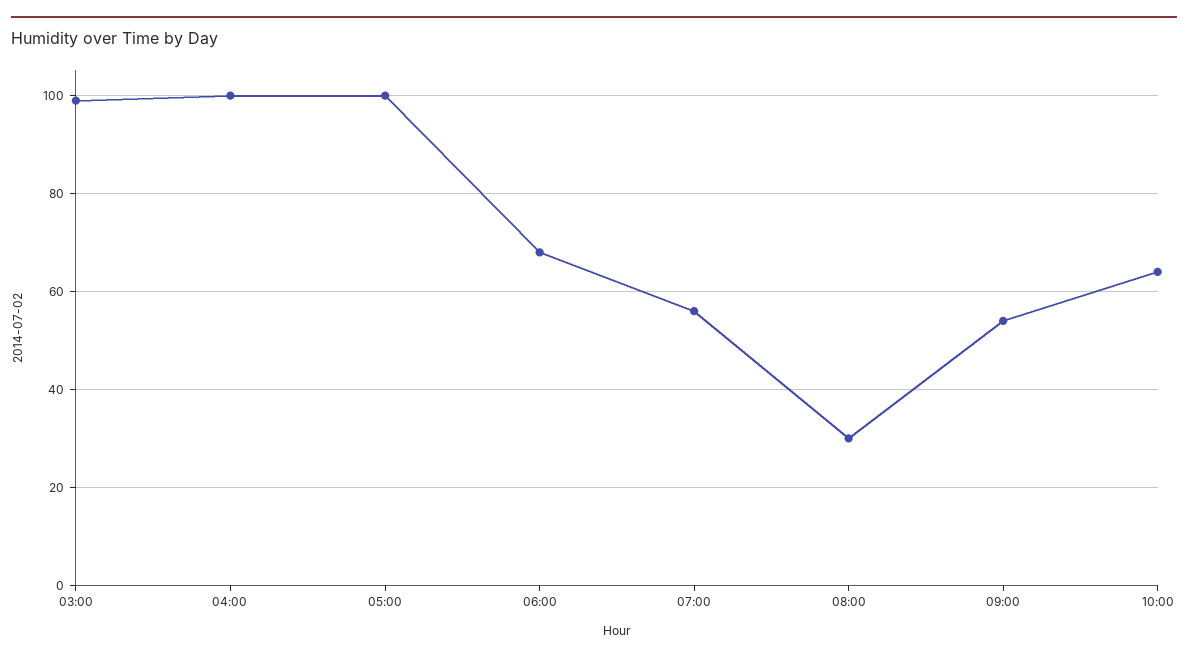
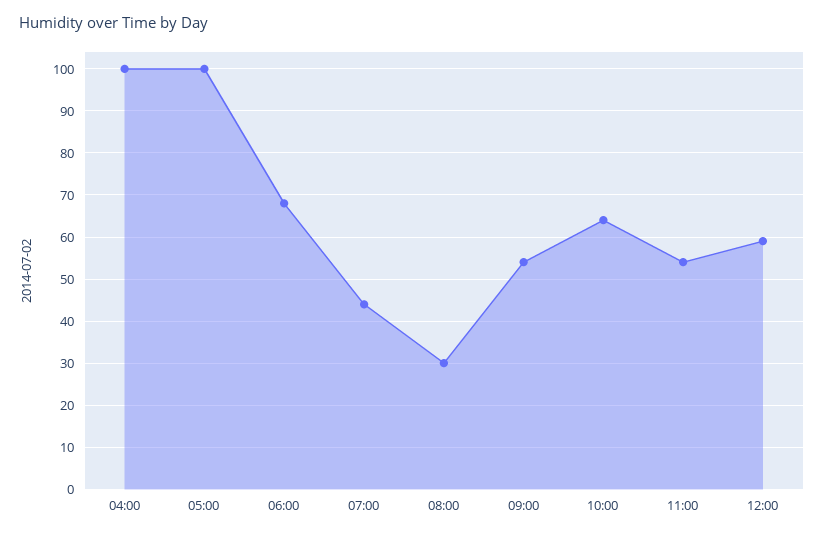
03:00: 100 -> none
07:00: 55 -> 45
11:00: none -> 55
12:00: none -> 60

